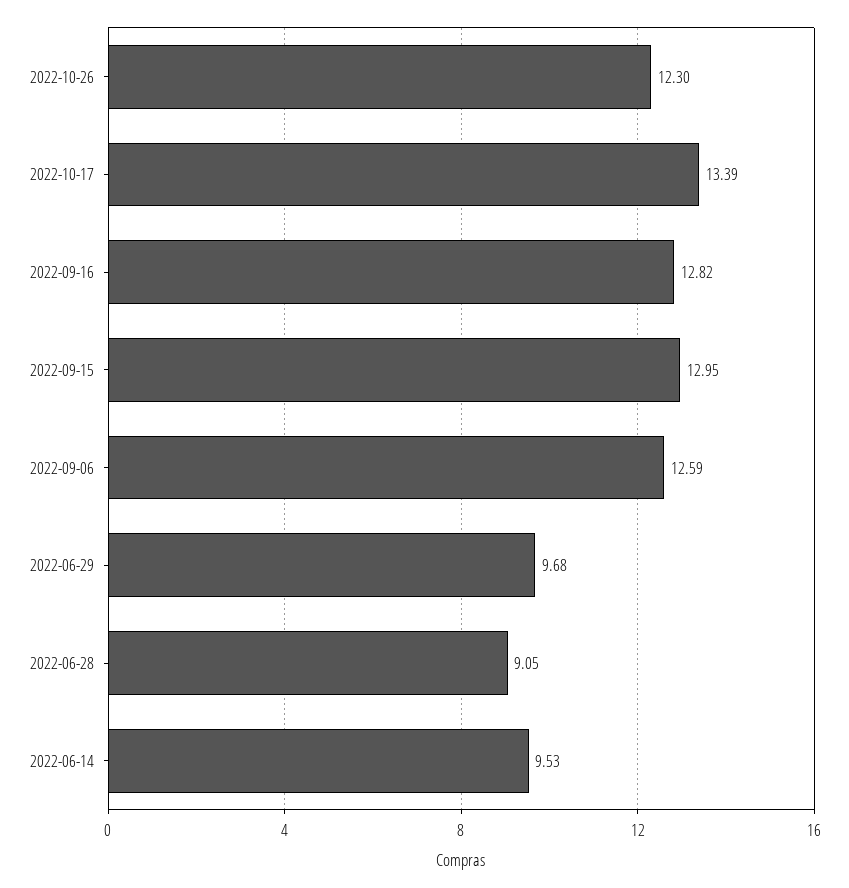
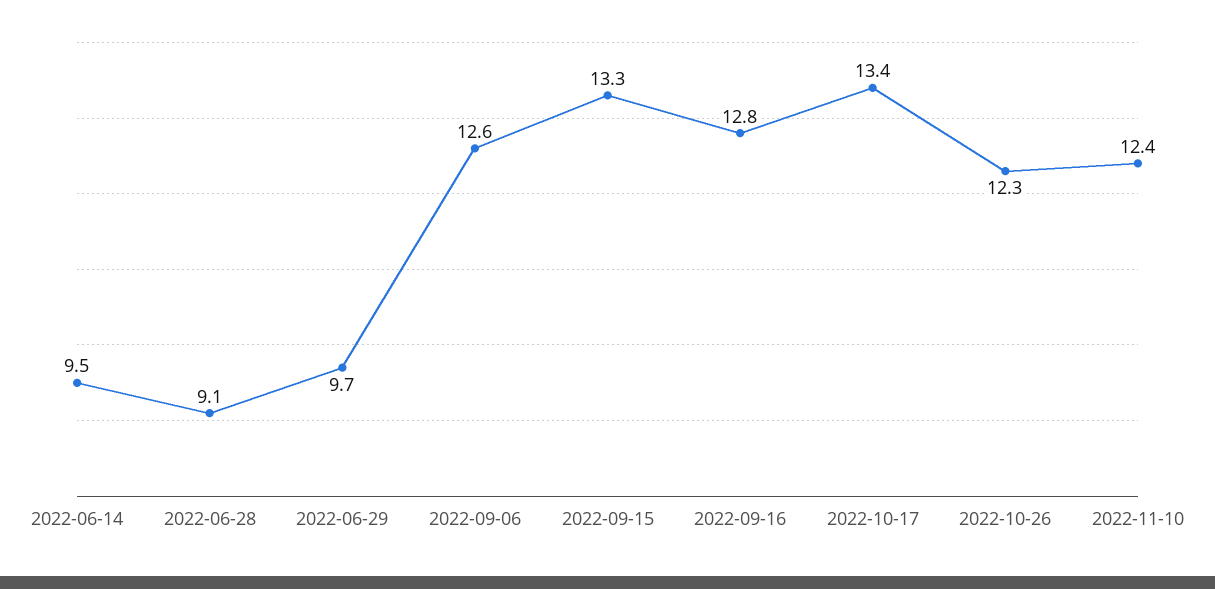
2022-09-15: 12.95 -> 13.3
2022-11-10: none -> 12.4

